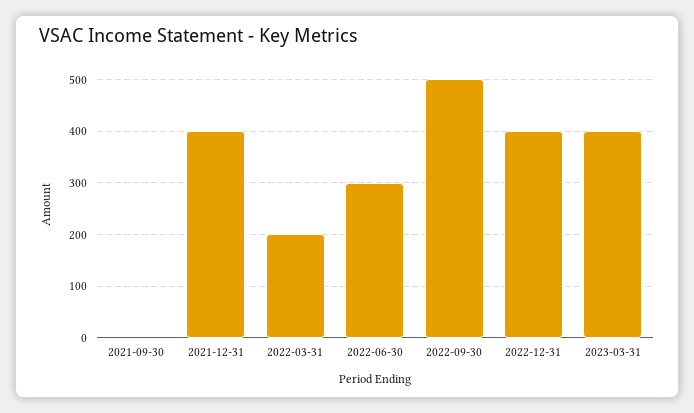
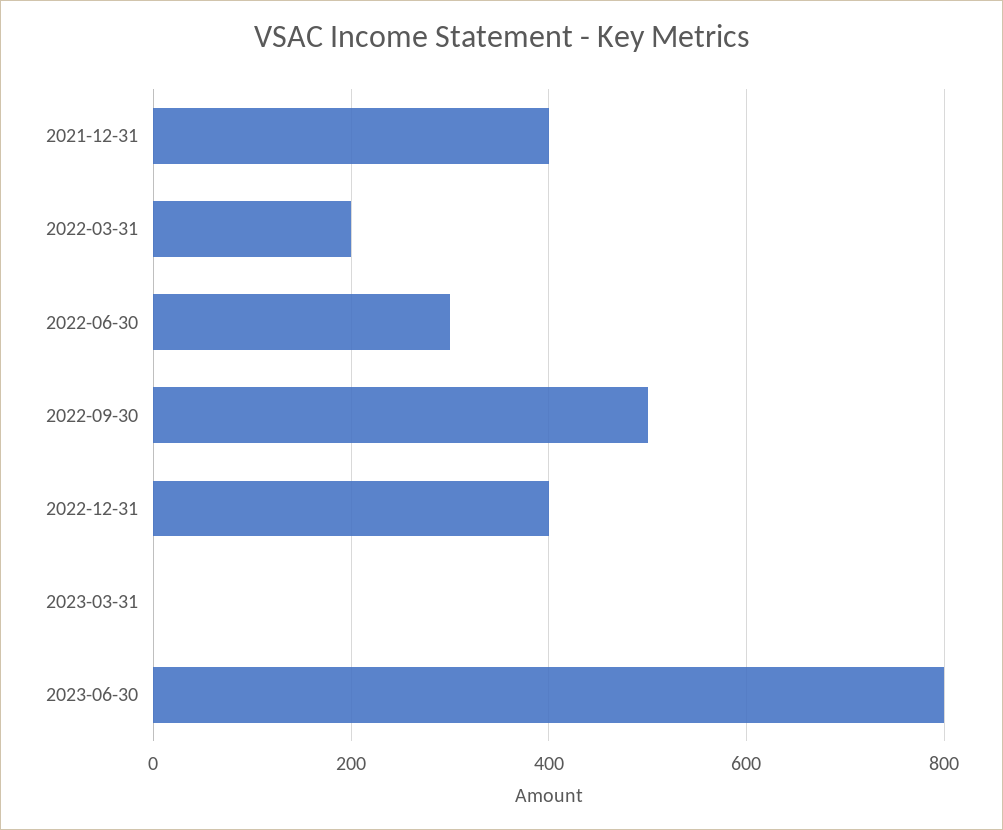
2021-09-30: 0 -> none
2023-03-31: 400 -> 0
2023-06-30: none -> 800

